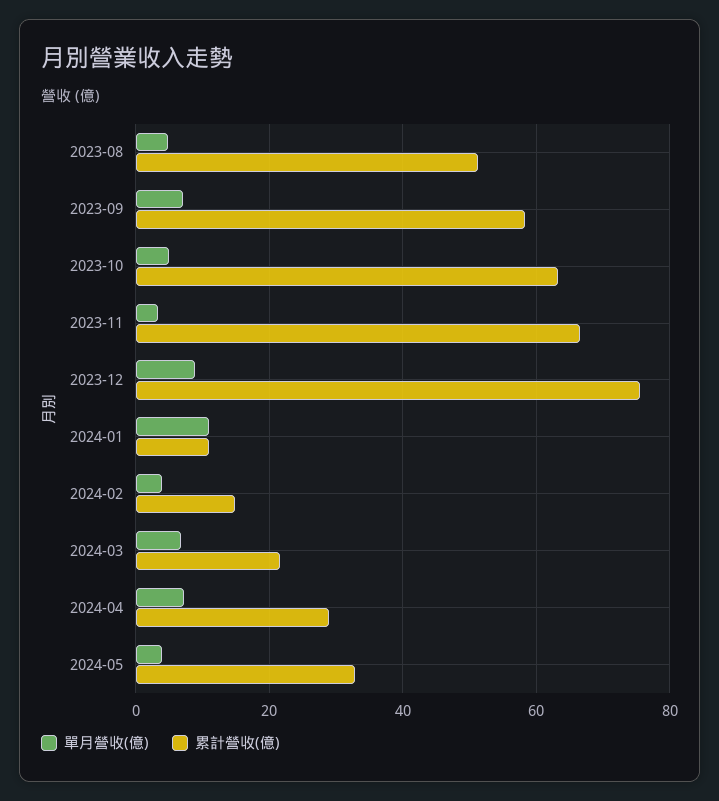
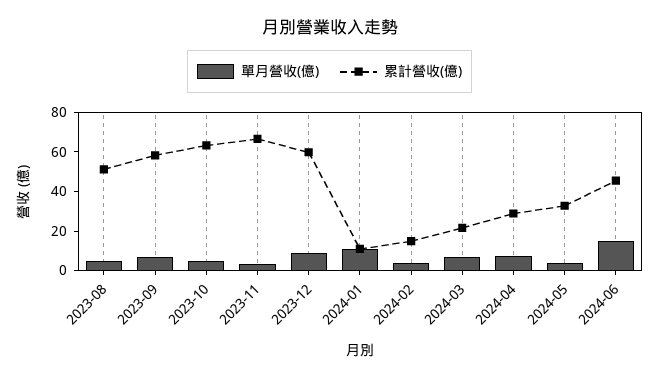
累計營收(億), 2023-12: 76 -> 60
單月營收(億), 2024-06: none -> 15
累計營收(億), 2024-06: none -> 45

